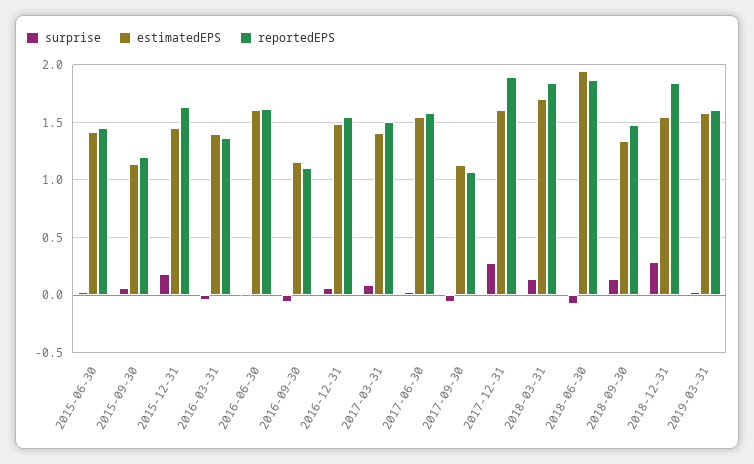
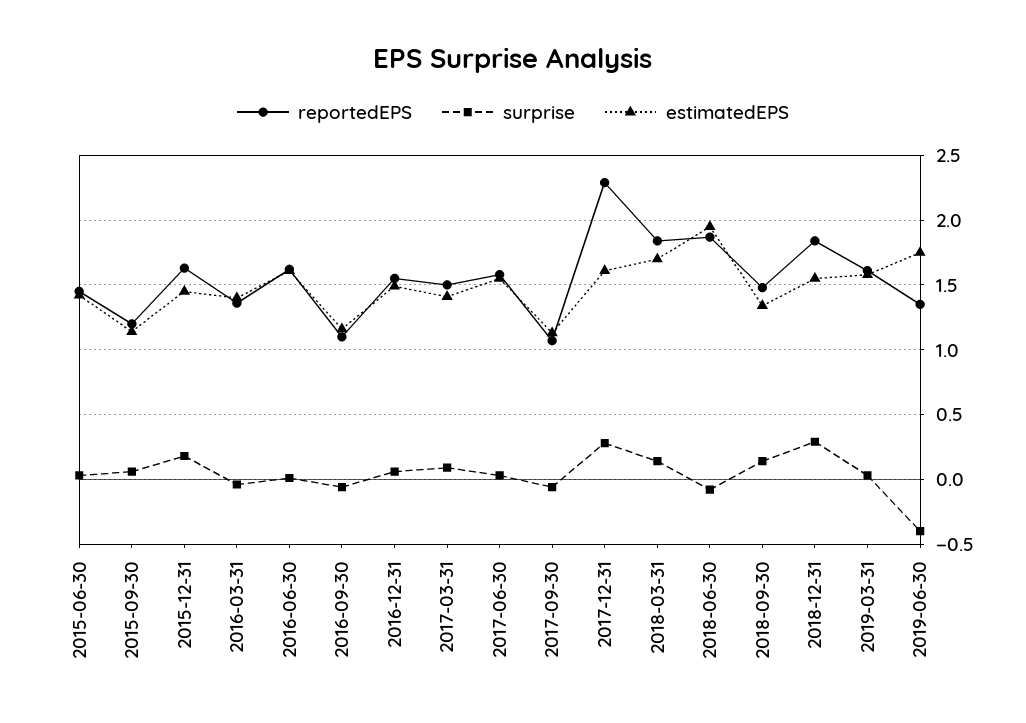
reportedEPS, 2017-12-31: 1.9 -> 2.3
reportedEPS, 2019-06-30: none -> 1.35
surprise, 2019-06-30: none -> -0.4
estimatedEPS, 2019-06-30: none -> 1.75

